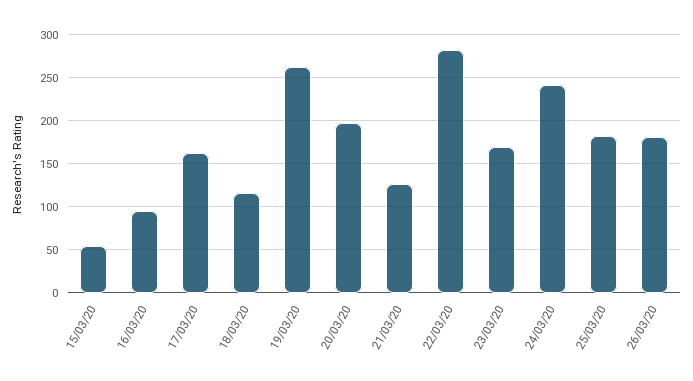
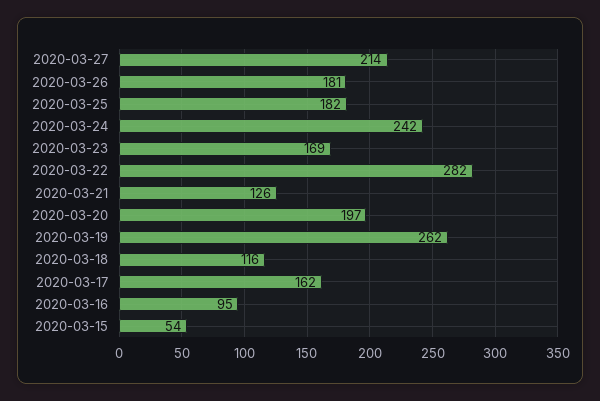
2020-03-27: none -> 214

